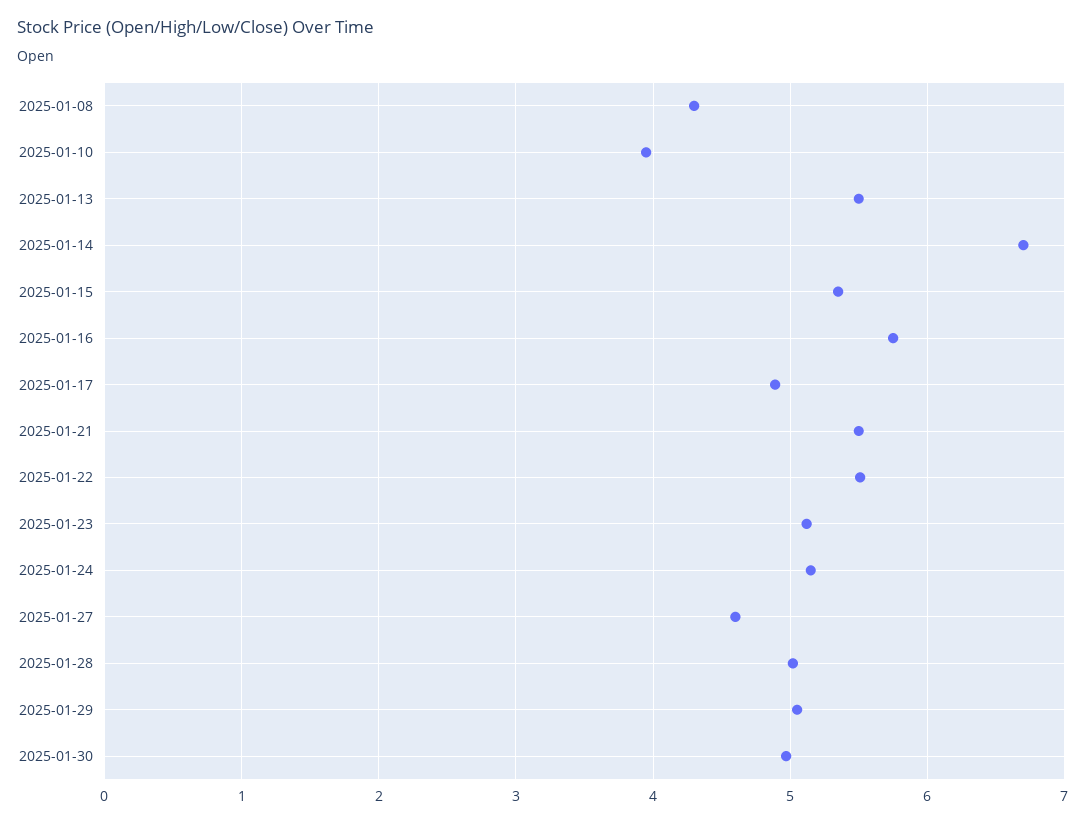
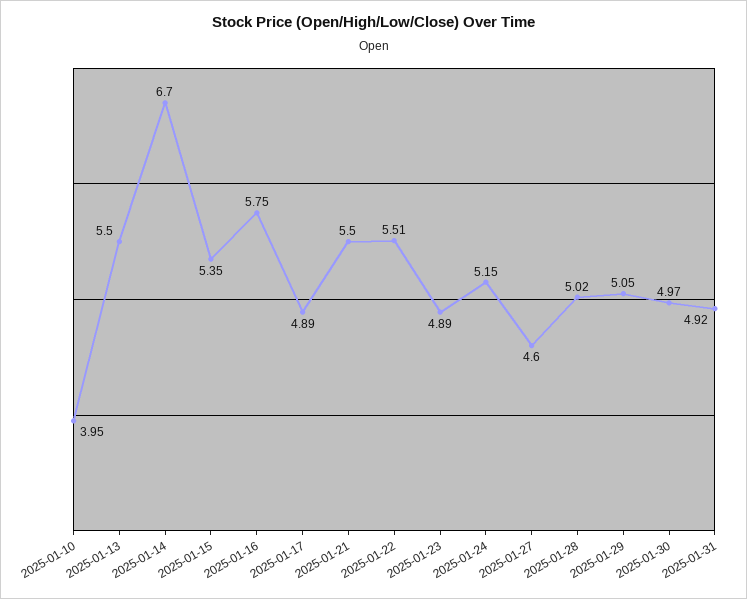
2025-01-08: 4.3 -> none
2025-01-23: 5.1 -> 4.89
2025-01-31: none -> 4.92

